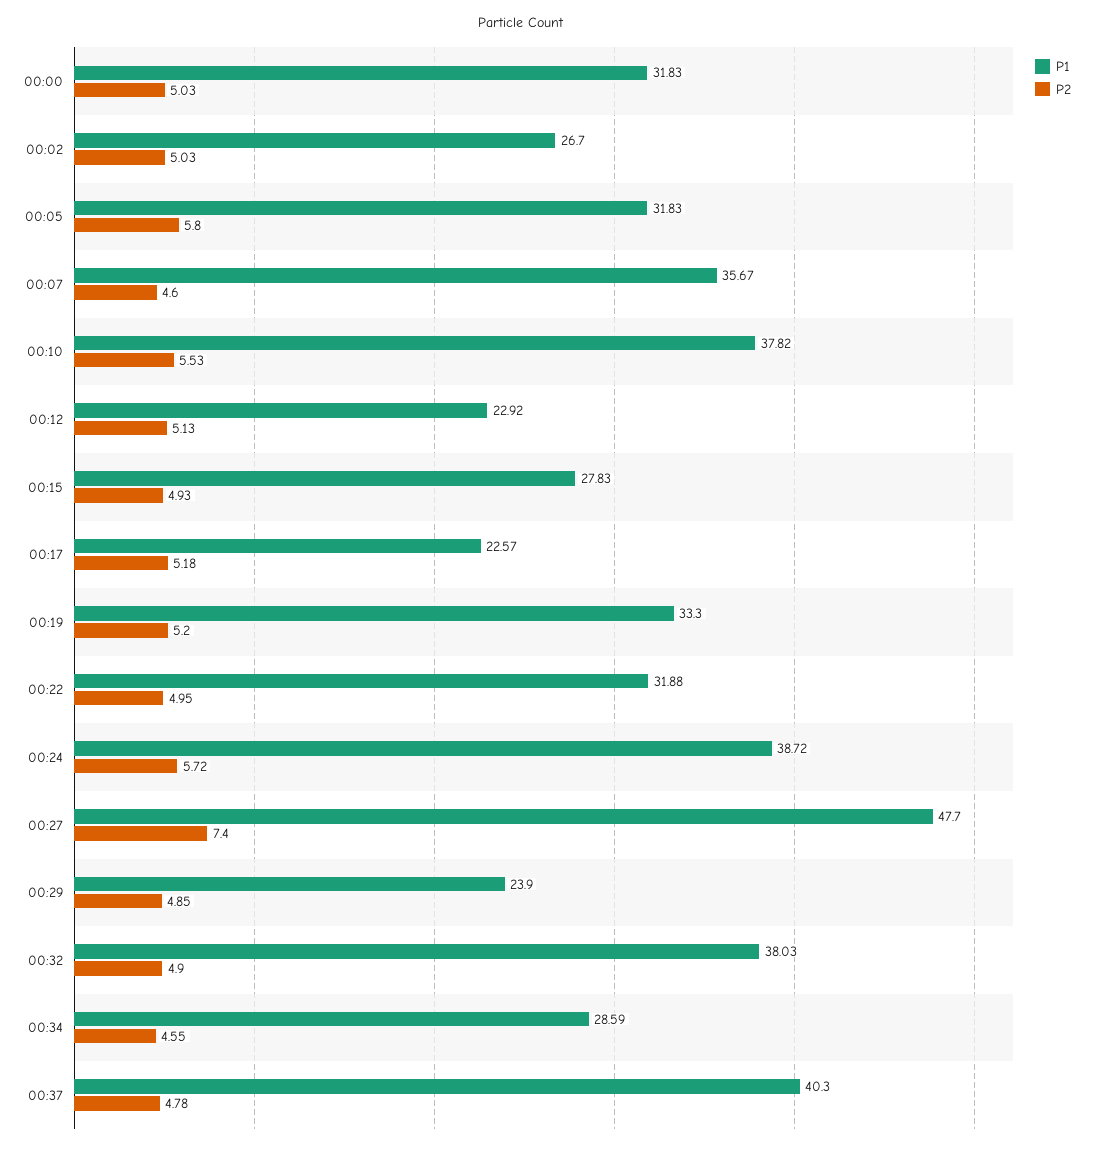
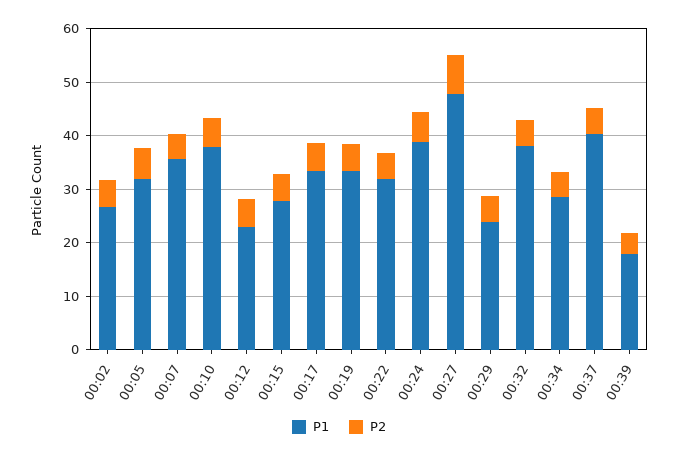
P1, 00:00: 31.83 -> none
P2, 00:00: 5.03 -> none
P1, 00:17: 22.57 -> 34
P1, 00:39: none -> 18
P2, 00:39: none -> 4

